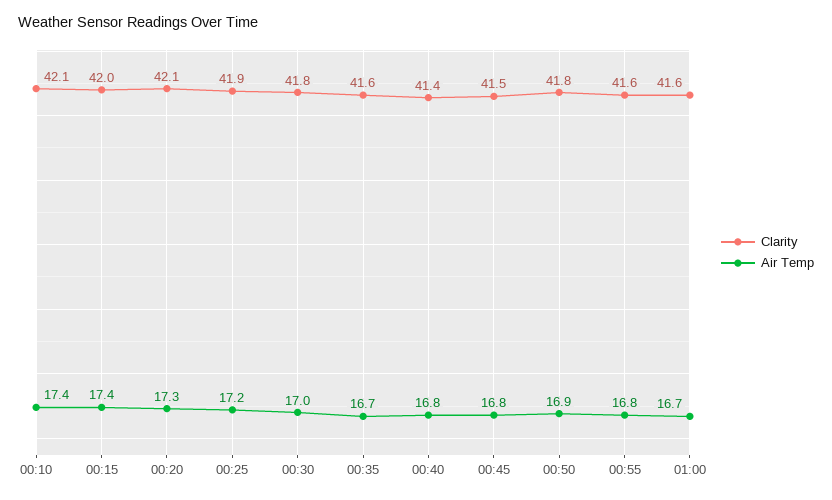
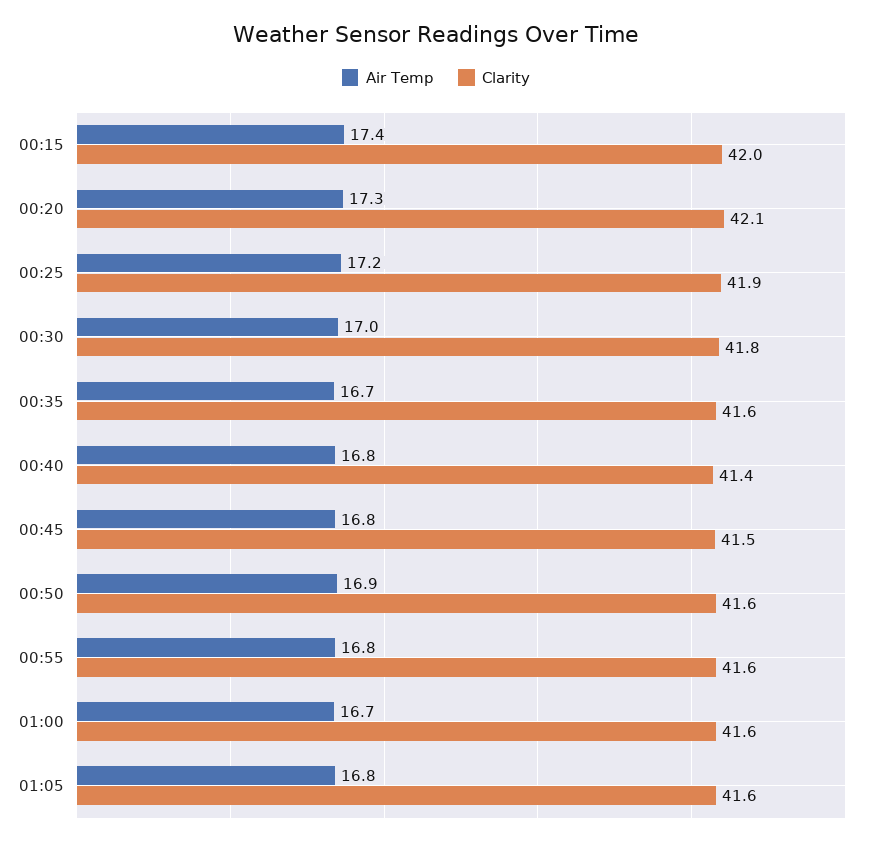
Clarity, 00:10: 42.1 -> none
Air Temp, 00:10: 17.4 -> none
Clarity, 00:50: 41.8 -> 41.6
Air Temp, 01:05: none -> 16.8
Clarity, 01:05: none -> 41.6

